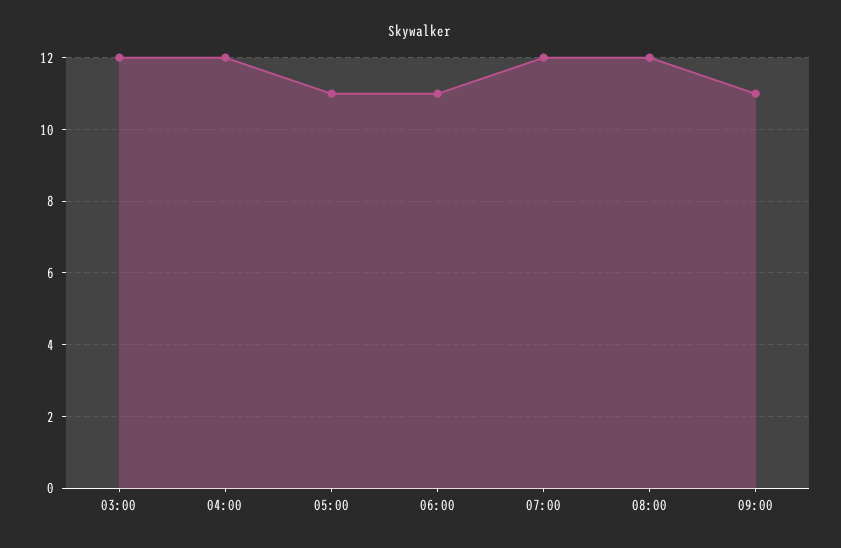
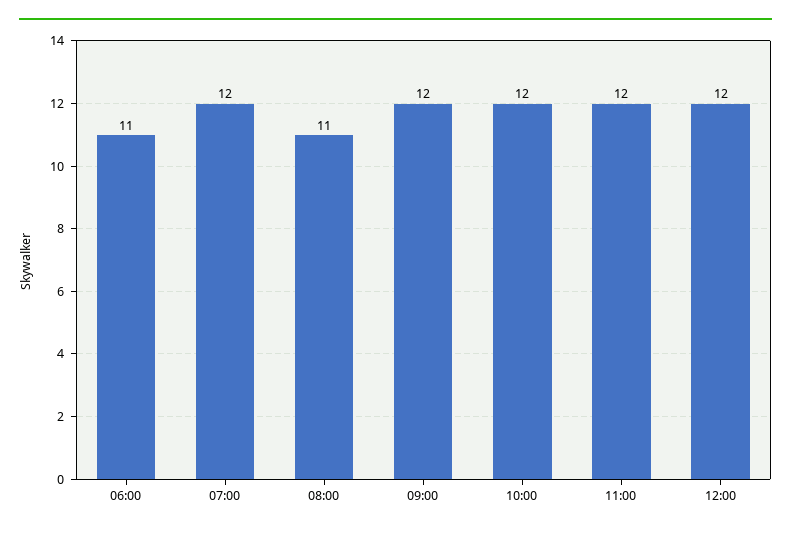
03:00: 12 -> none
04:00: 12 -> none
05:00: 11 -> none
08:00: 12 -> 11
09:00: 11 -> 12
10:00: none -> 12
11:00: none -> 12
12:00: none -> 12

